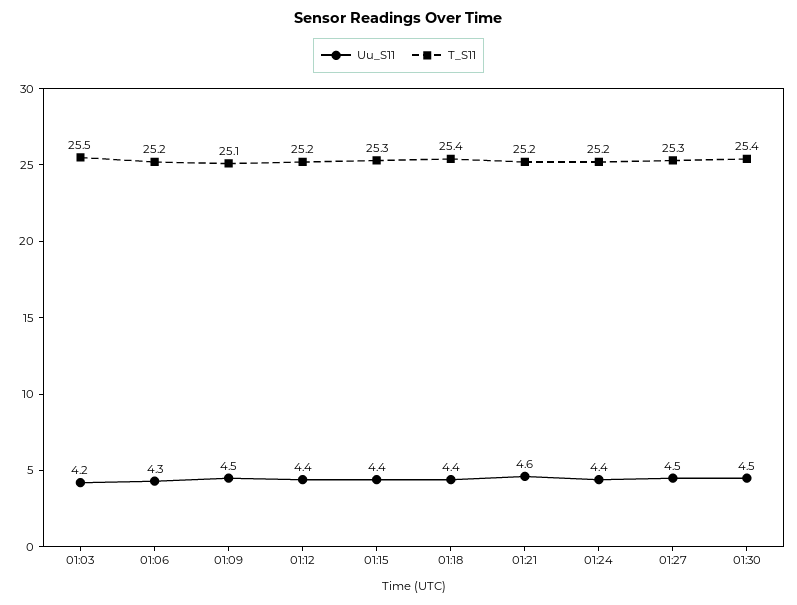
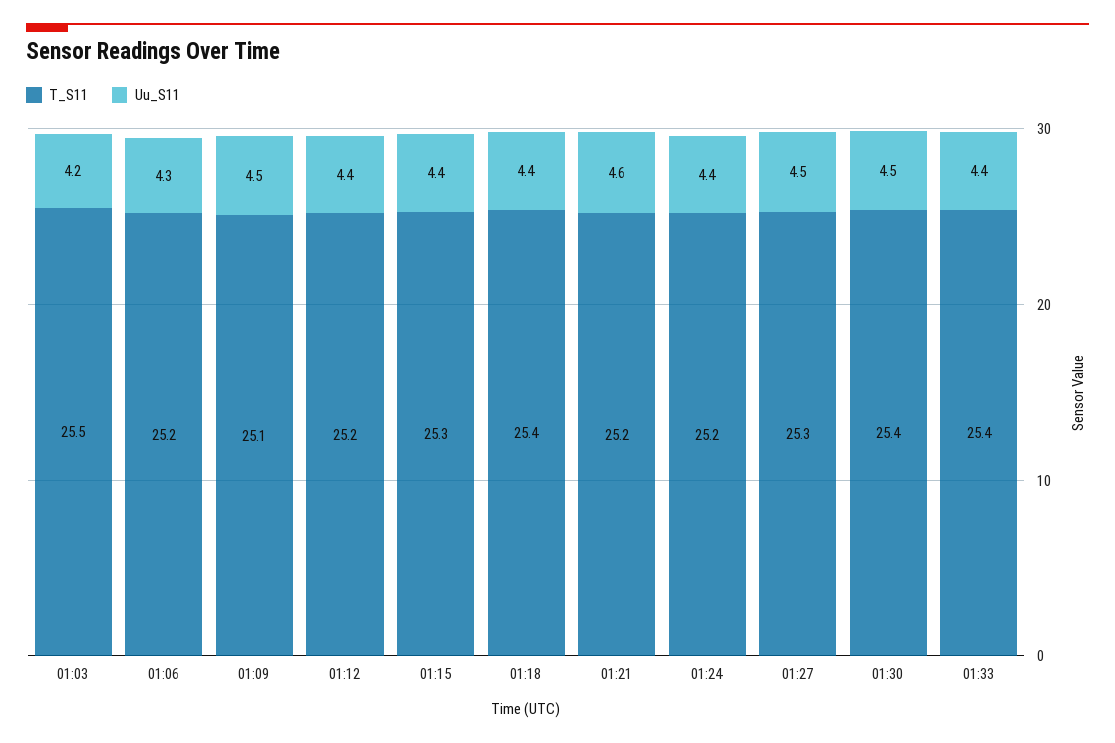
T_S11, 01:33: none -> 25.4
Uu_S11, 01:33: none -> 4.4

